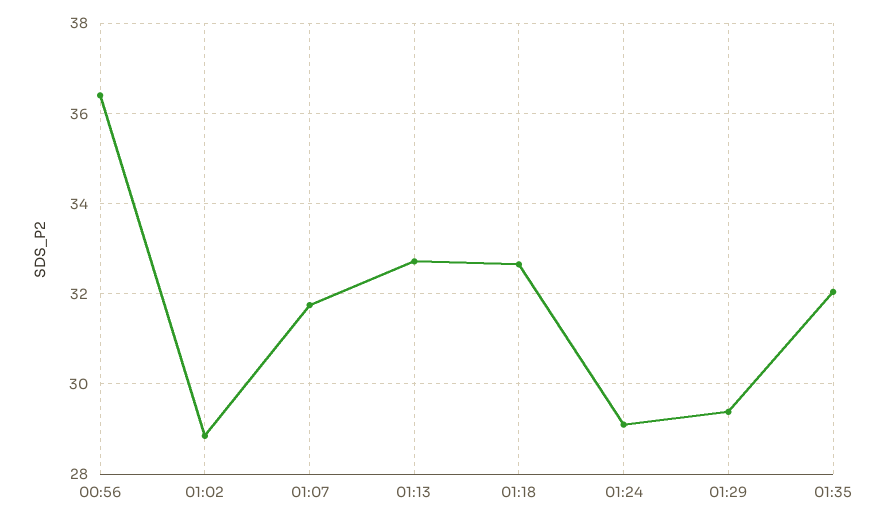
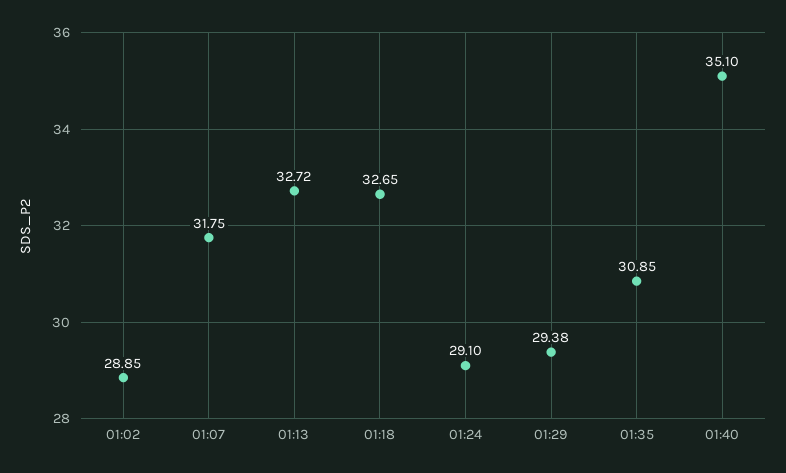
00:56: 36.4 -> none
01:35: 32 -> 30.85
01:40: none -> 35.1

